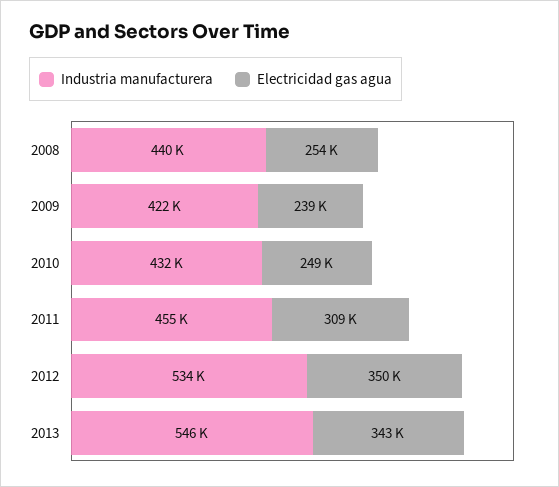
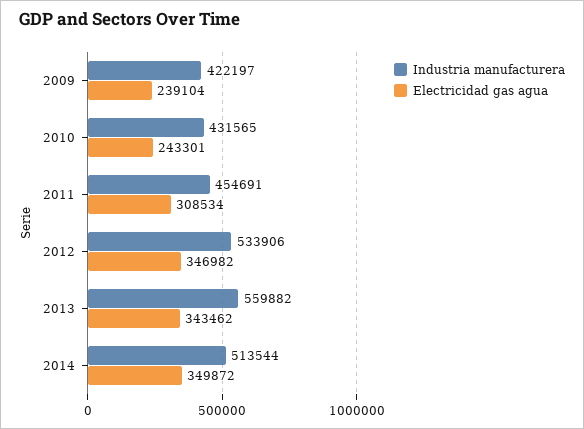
Industria manufacturera, 2008: 440000 -> none
Electricidad gas agua, 2008: 254000 -> none
Electricidad gas agua, 2010: 249000 -> 243301
Electricidad gas agua, 2012: 350000 -> 346982
Industria manufacturera, 2013: 546000 -> 559882
Industria manufacturera, 2014: none -> 513544
Electricidad gas agua, 2014: none -> 349872

